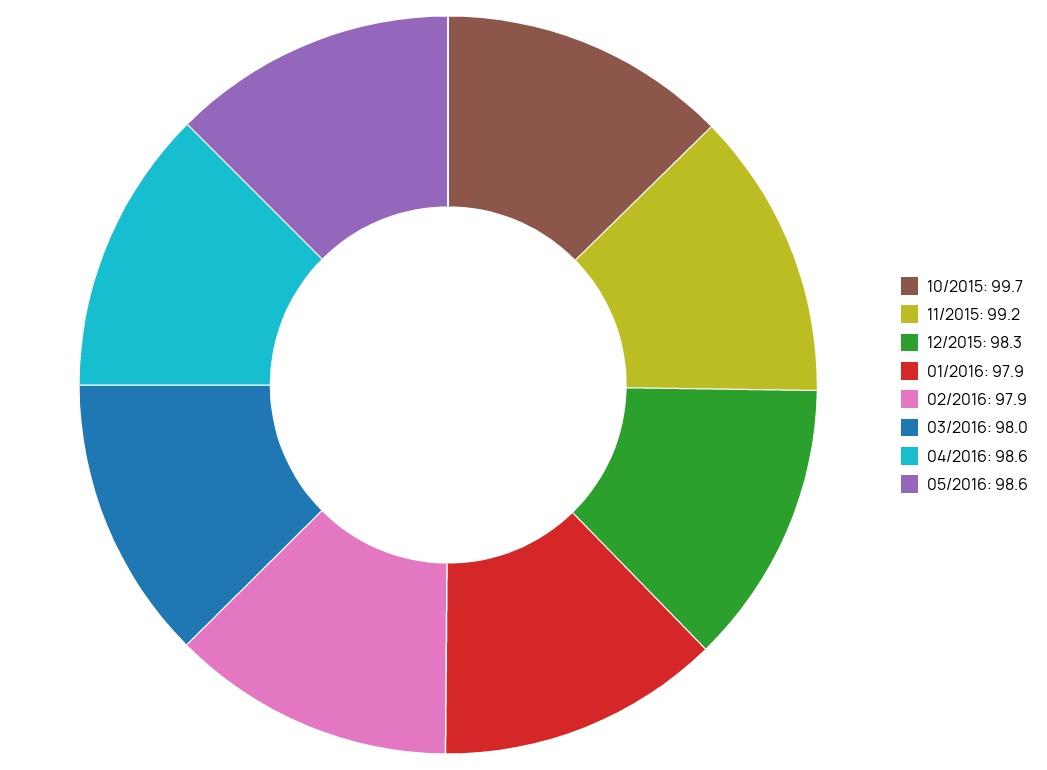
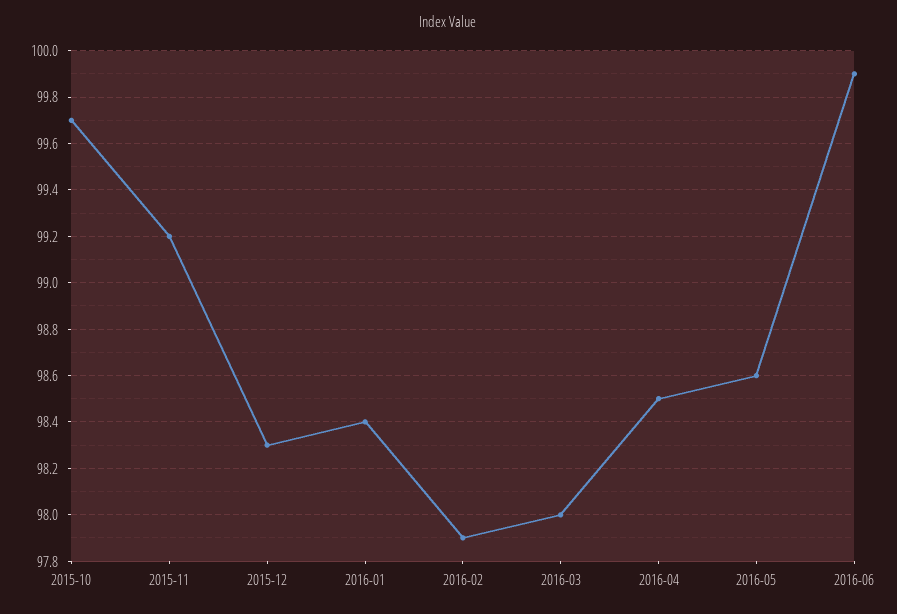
01/2016: 97.9 -> 98.4
04/2016: 98.6 -> 98.5
2016-06: none -> 99.9

